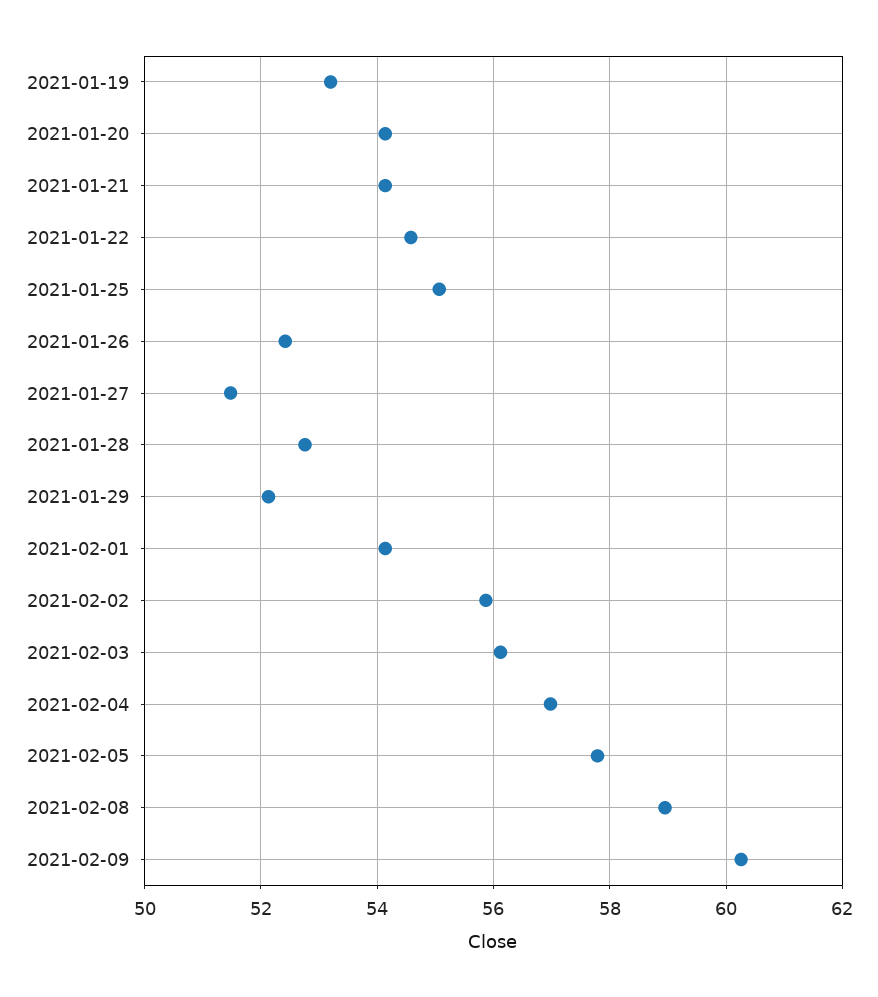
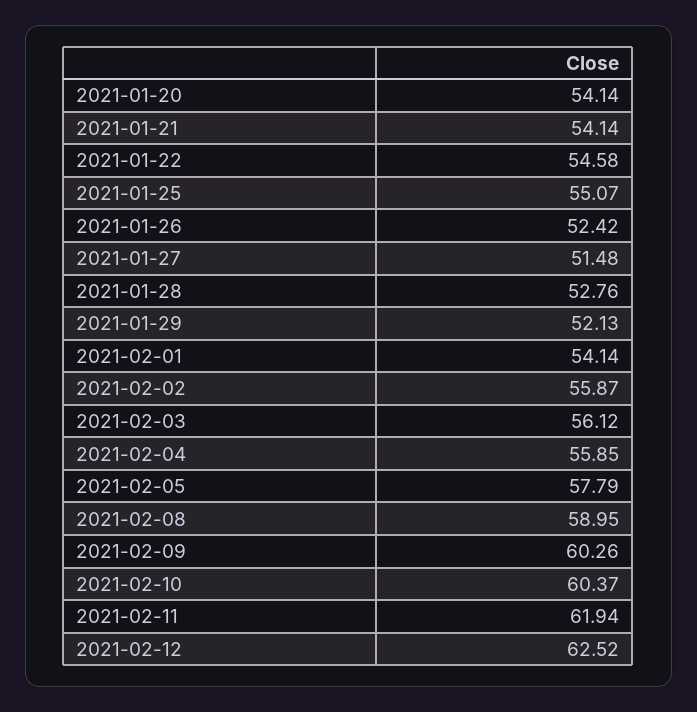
2021-01-19: 53.2 -> none
2021-02-04: 57 -> 55.85
2021-02-10: none -> 60.37
2021-02-11: none -> 61.94
2021-02-12: none -> 62.52

